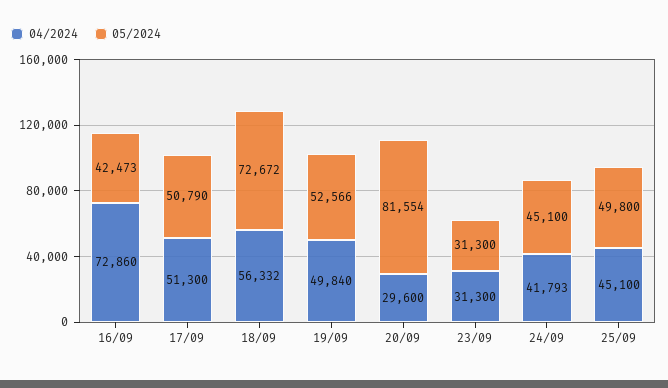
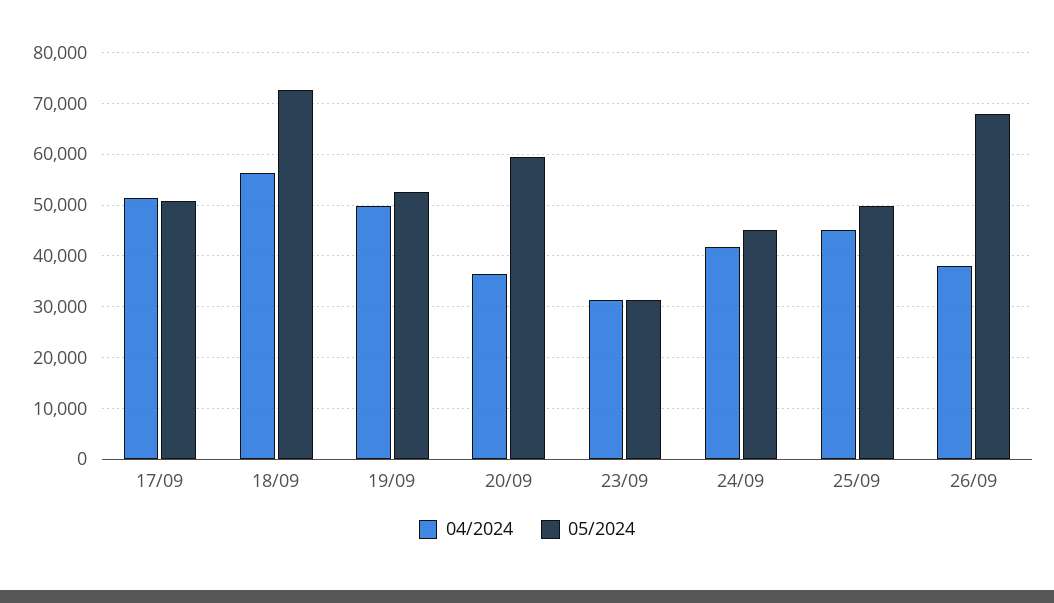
04/2024, 16/09: 72860 -> none
05/2024, 16/09: 42473 -> none
04/2024, 20/09: 29600 -> 36000
05/2024, 20/09: 81554 -> 60000
04/2024, 26/09: none -> 38000
05/2024, 26/09: none -> 68000

